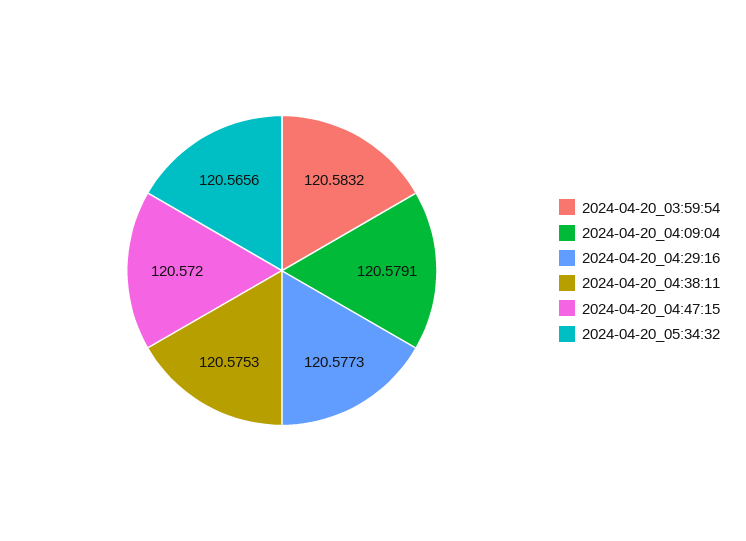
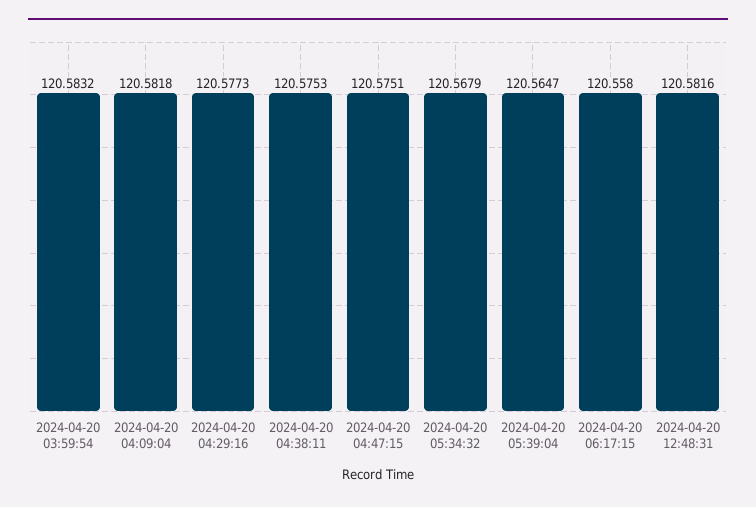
2024-04-20_04:09:04: 120.5791 -> 120.5818
2024-04-20_04:47:15: 120.572 -> 120.5751
2024-04-20_05:34:32: 120.5656 -> 120.5679
2024-04-20 05:39:04: none -> 120.5647
2024-04-20 06:17:15: none -> 120.558
2024-04-20 12:48:31: none -> 120.5816

